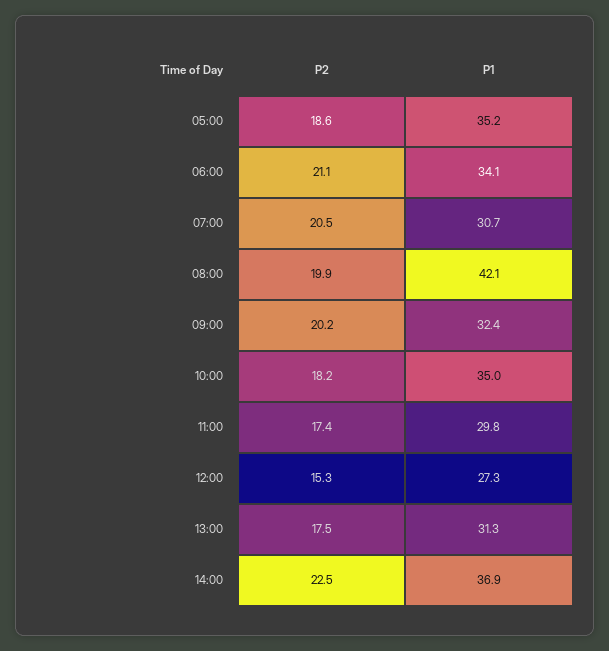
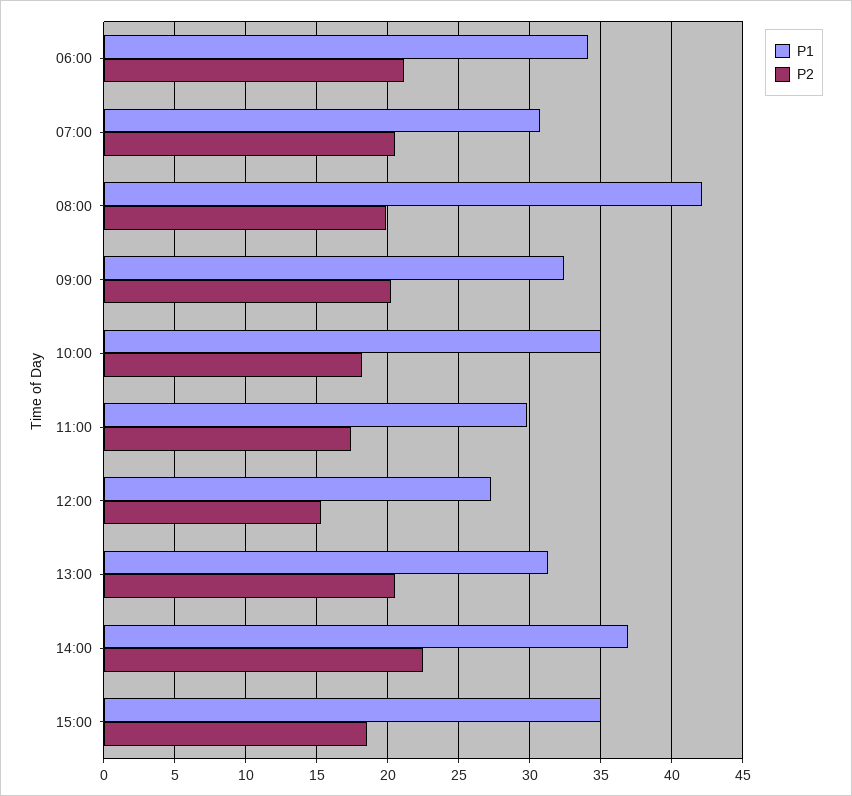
P2, 05:00: 18.6 -> none
P1, 05:00: 35.2 -> none
P2, 13:00: 17.5 -> 20.5
P1, 15:00: none -> 35
P2, 15:00: none -> 18.5

